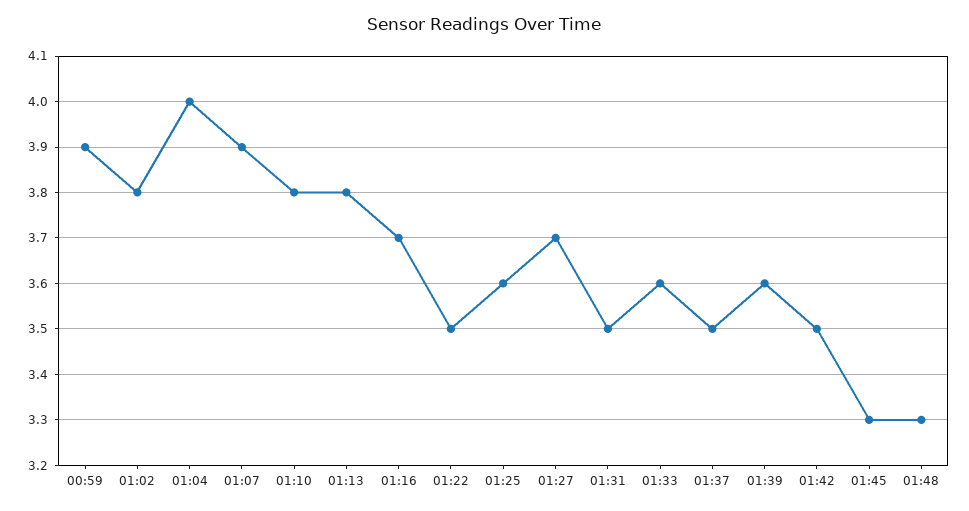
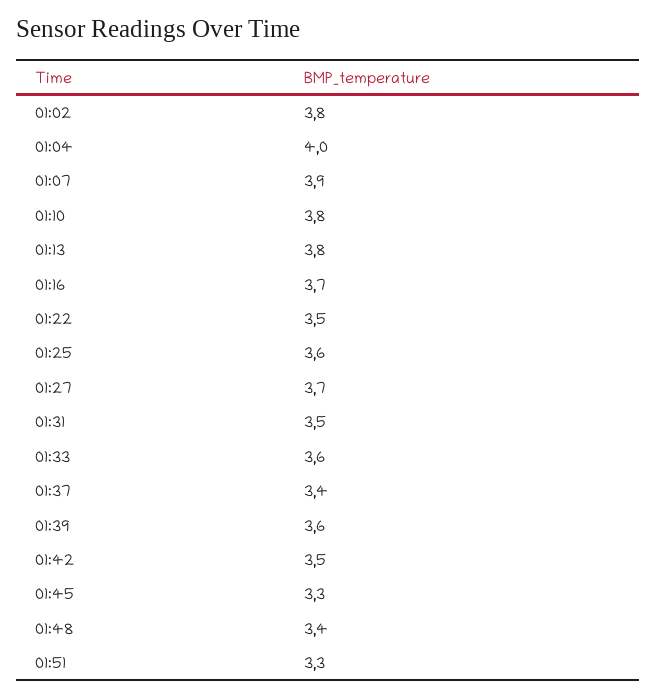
00:59: 3.9 -> none
01:37: 3.5 -> 3.4
01:48: 3.3 -> 3.4
01:51: none -> 3.3

